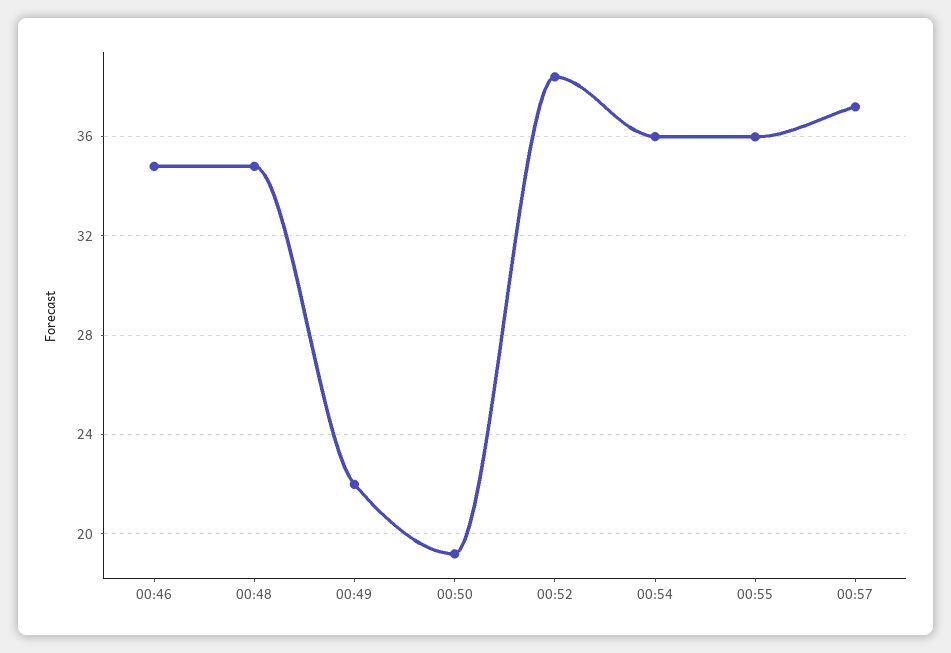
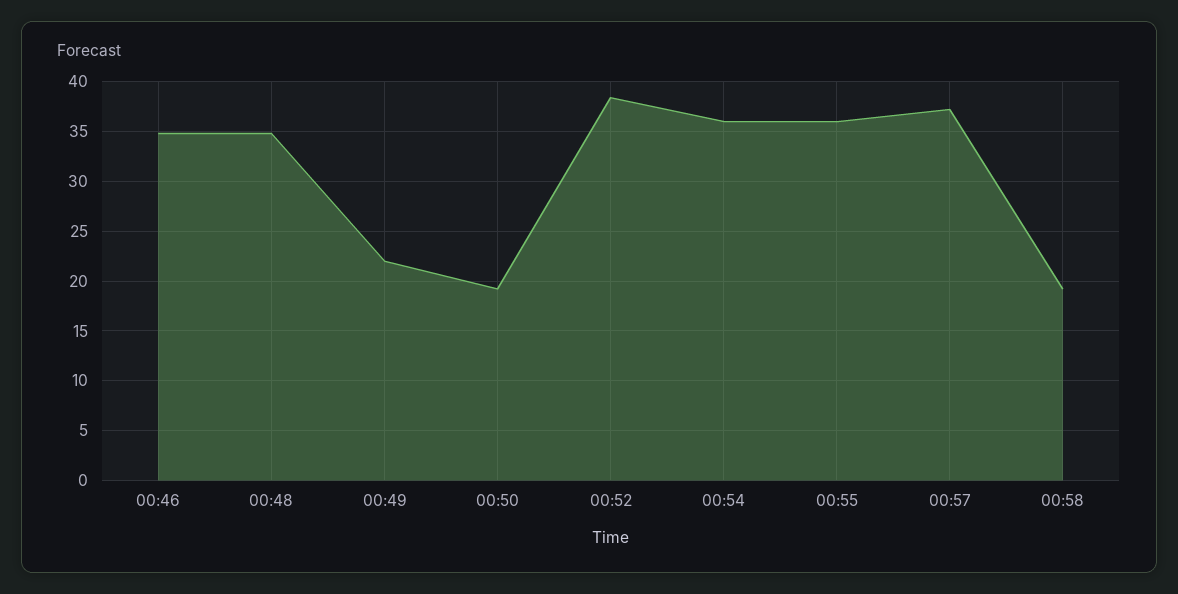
00:58: none -> 19

